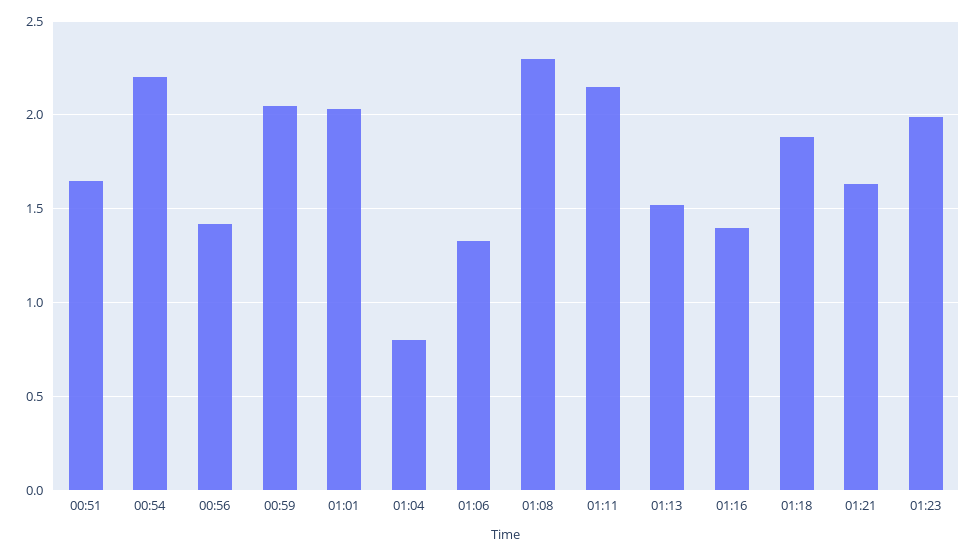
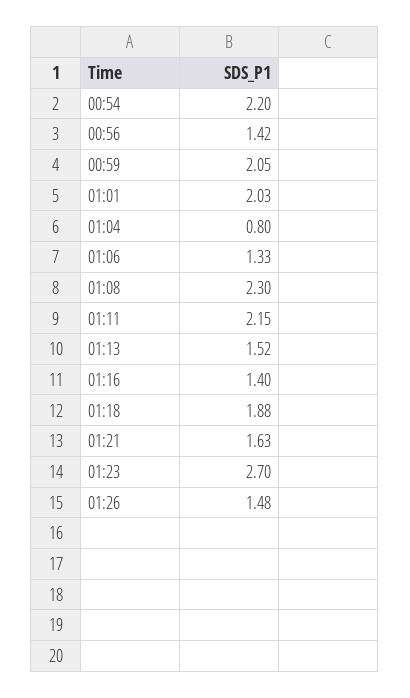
00:51: 1.65 -> none
01:23: 2 -> 2.7
01:26: none -> 1.48

